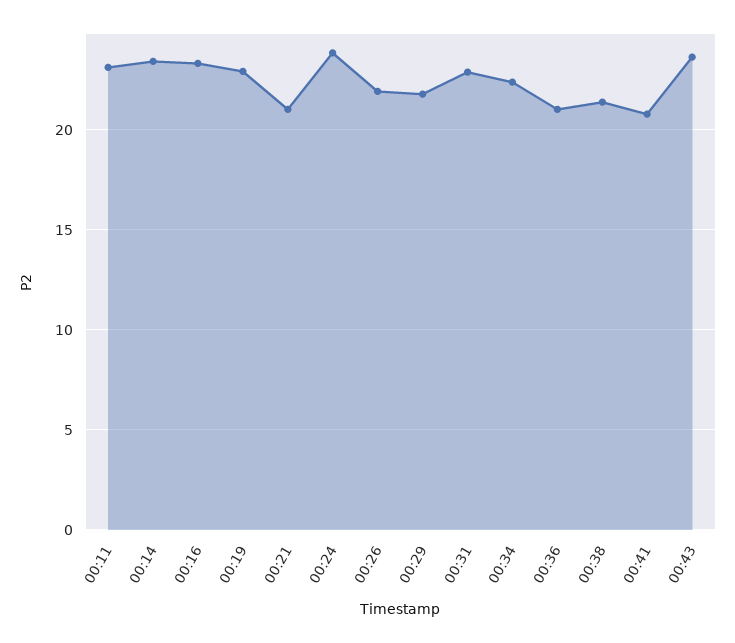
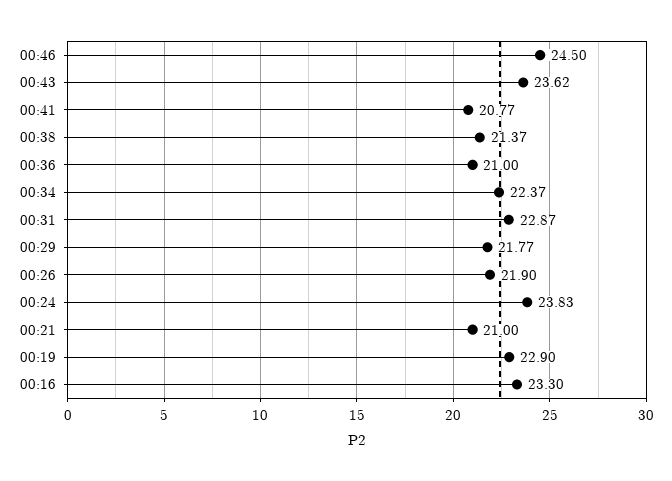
00:11: 23 -> none
00:14: 23.5 -> none
00:46: none -> 24.5

